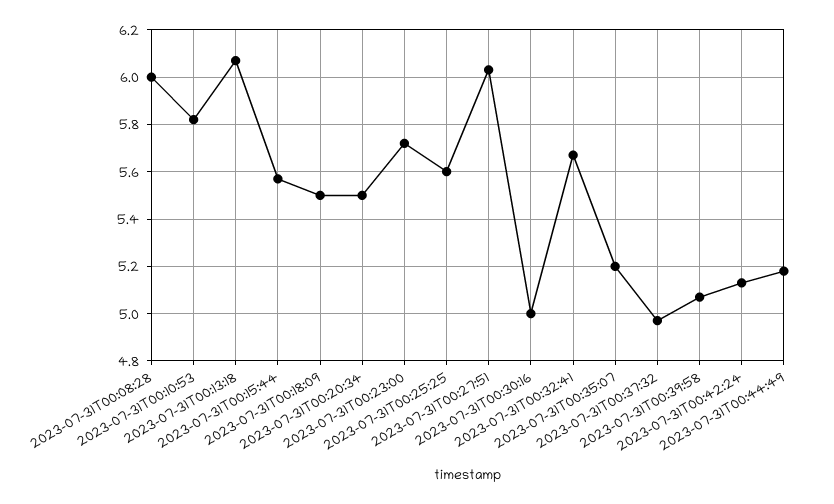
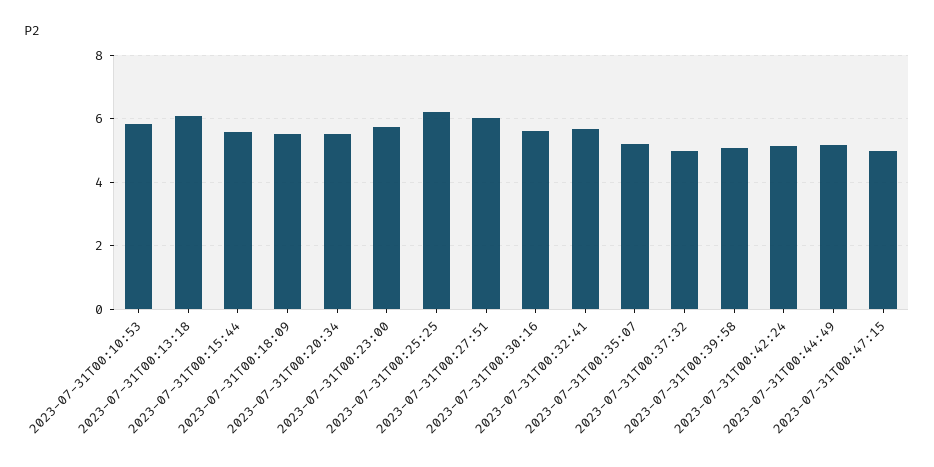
2023-07-31T00:08:28: 6 -> none
2023-07-31T00:25:25: 5.6 -> 6.2
2023-07-31T00:30:16: 5 -> 5.6
2023-07-31T00:47:15: none -> 5

